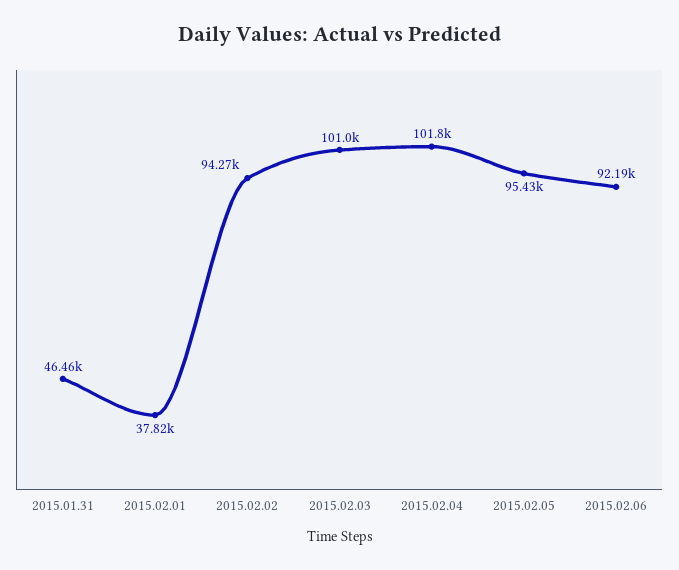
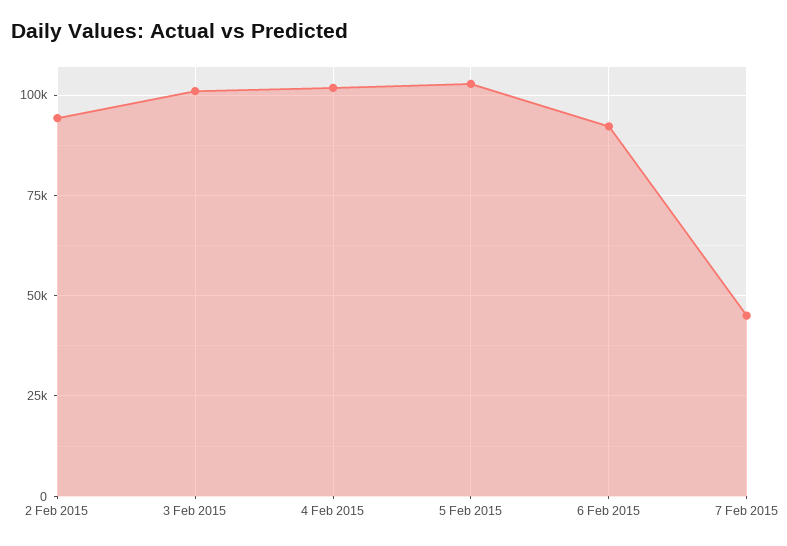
2015.01.31: 46460 -> none
2015.02.01: 37820 -> none
2015.02.05: 95430 -> 102500
7 Feb 2015: none -> 45000

